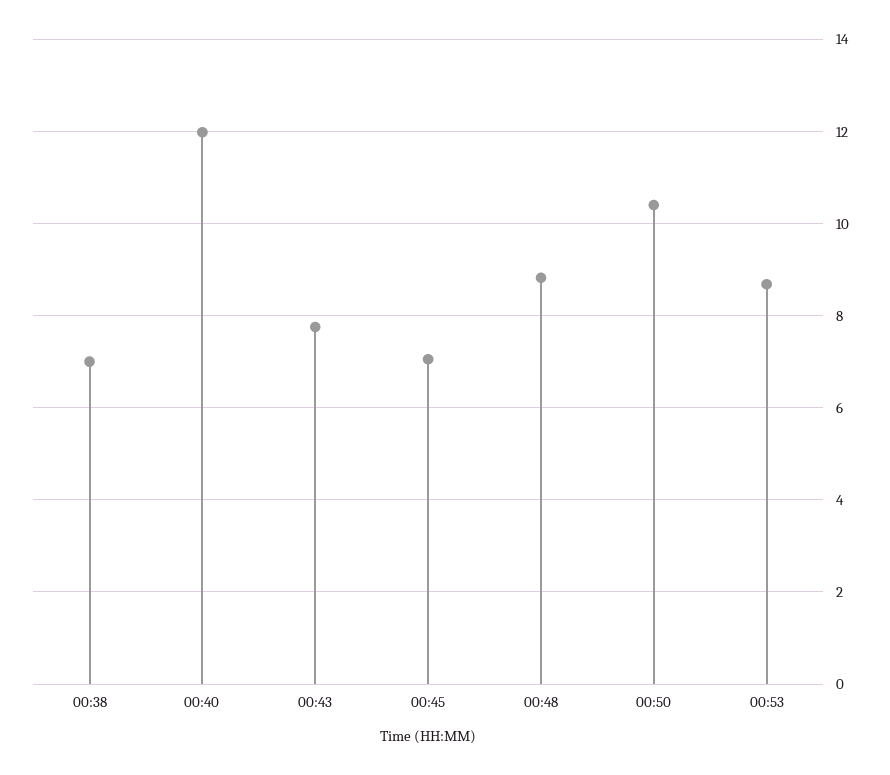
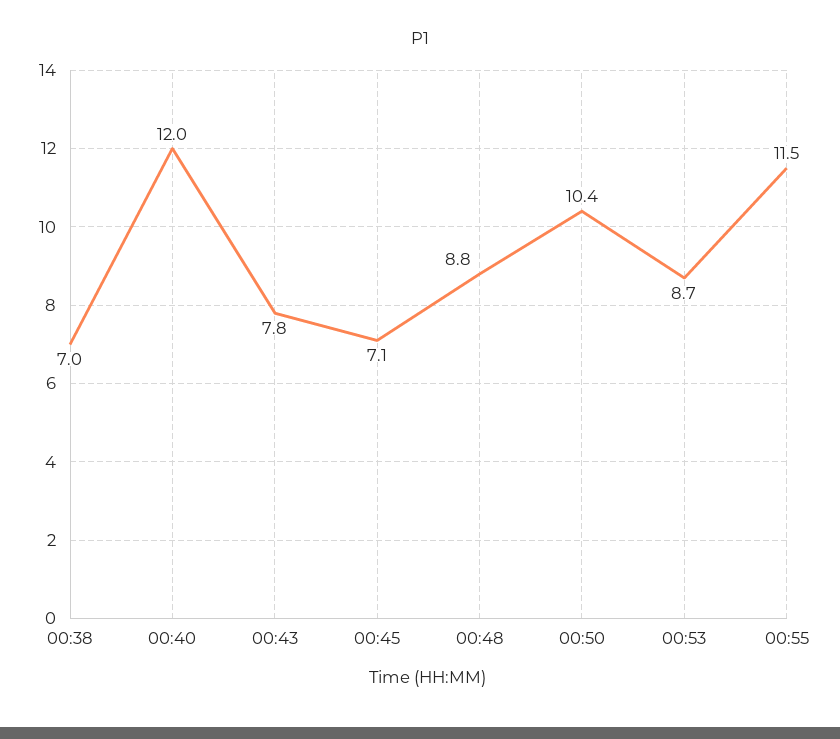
00:55: none -> 11.5

